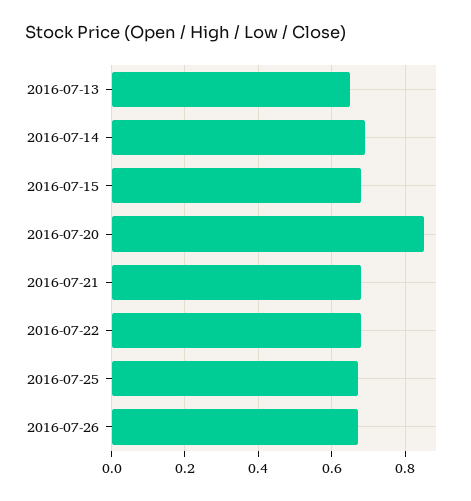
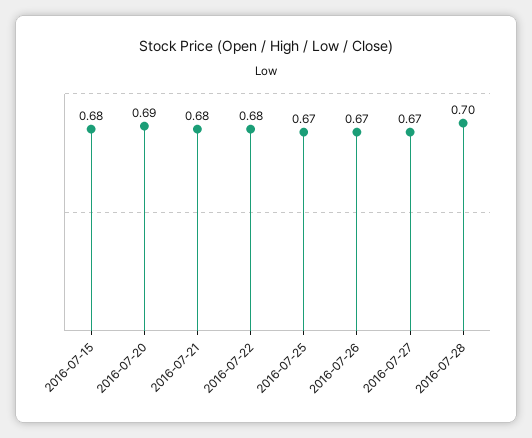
2016-07-13: 0.65 -> none
2016-07-14: 0.7 -> none
2016-07-20: 0.85 -> 0.69
2016-07-27: none -> 0.67
2016-07-28: none -> 0.7

